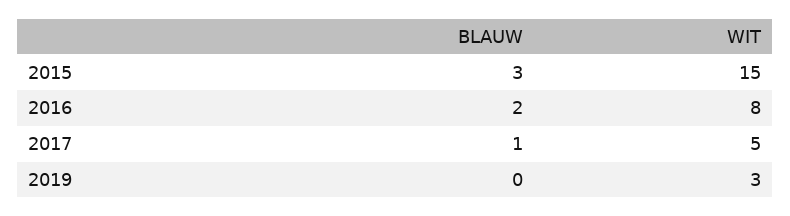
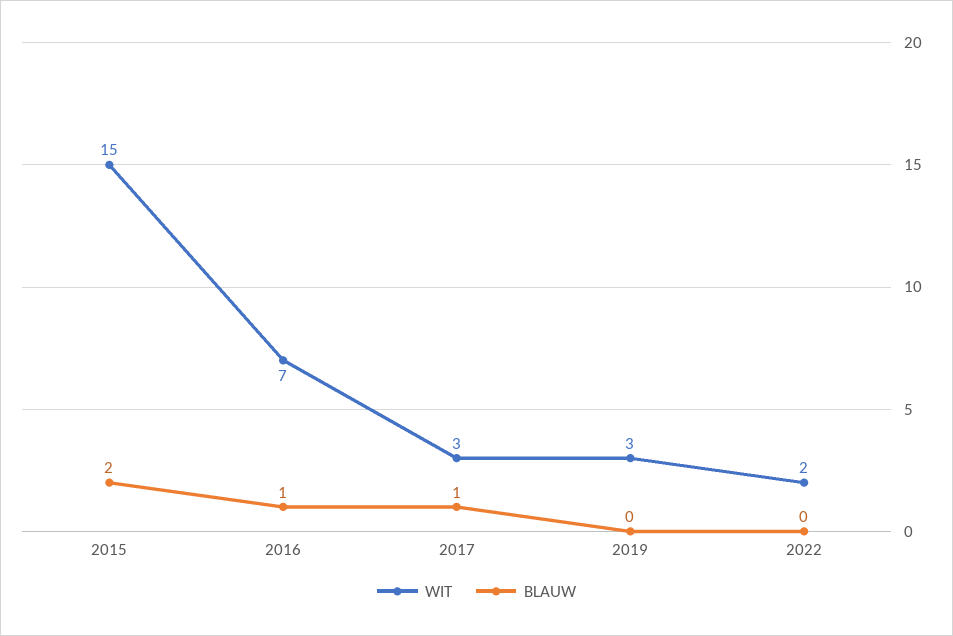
BLAUW, 2015: 3 -> 2
BLAUW, 2016: 2 -> 1
WIT, 2016: 8 -> 7
WIT, 2017: 5 -> 3
WIT, 2022: none -> 2
BLAUW, 2022: none -> 0

